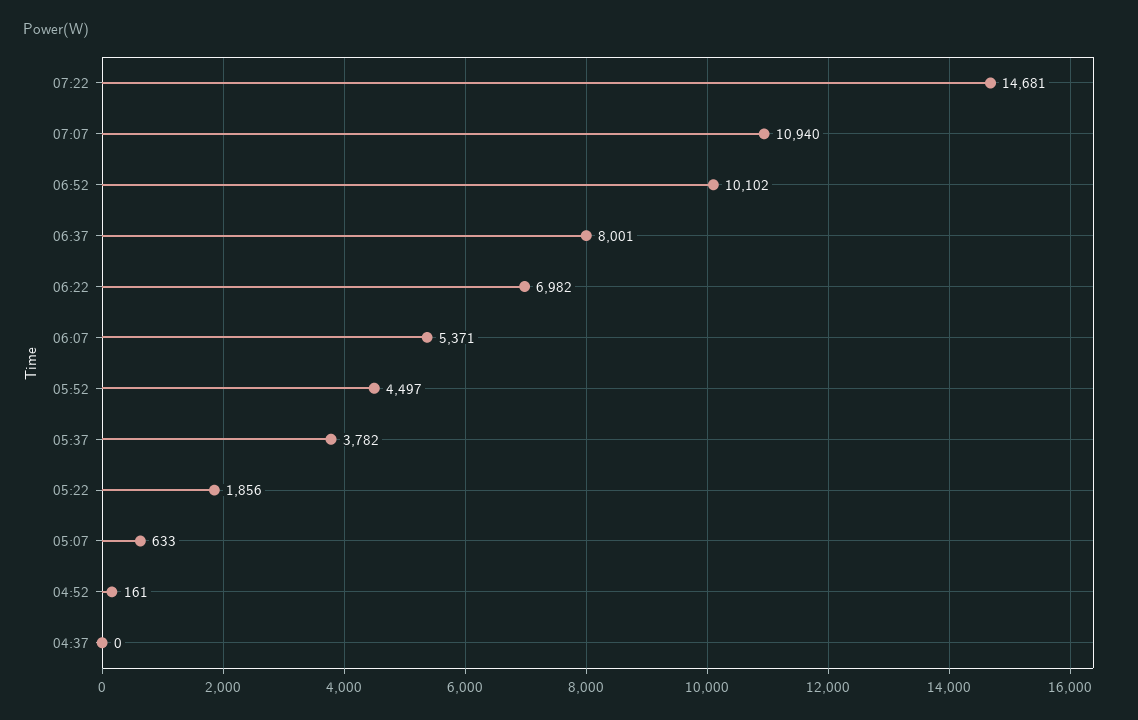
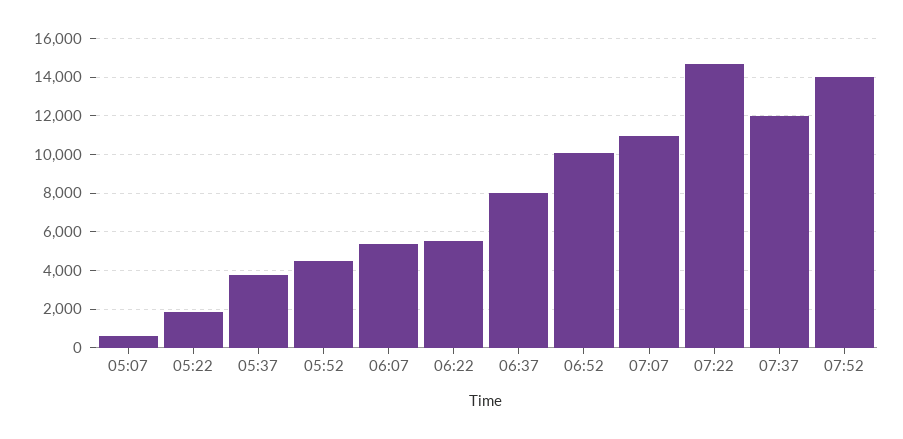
06:22: 6982 -> 5500
04:52: 161 -> none
04:37: 0 -> none
07:37: none -> 12000
07:52: none -> 14000

